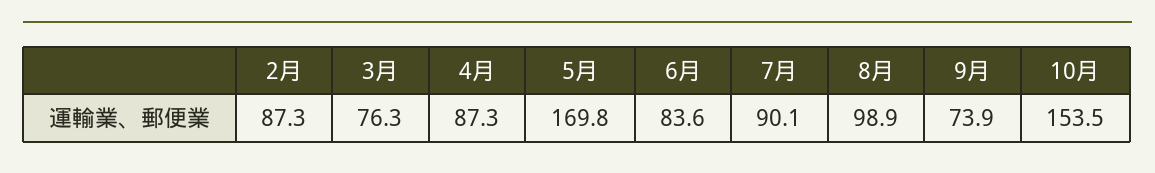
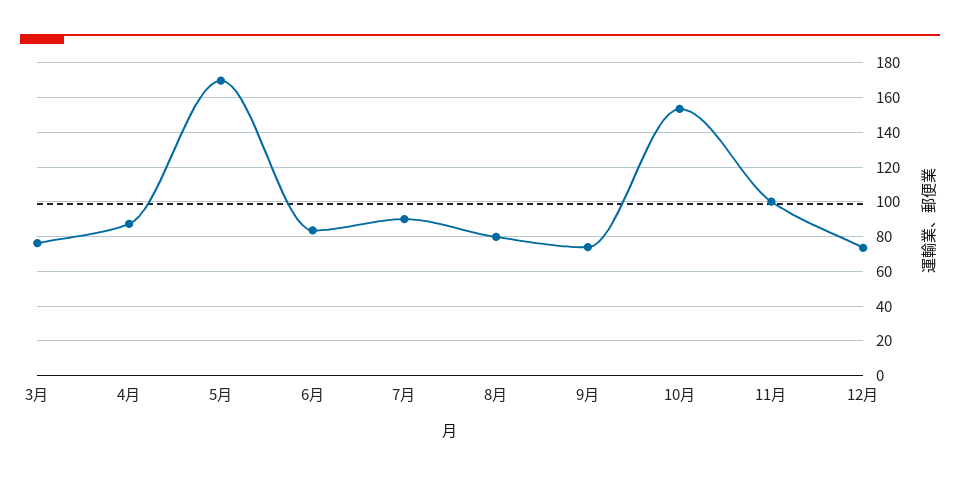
2月: 87.3 -> none
8月: 98.9 -> 80
11月: none -> 100
12月: none -> 75

